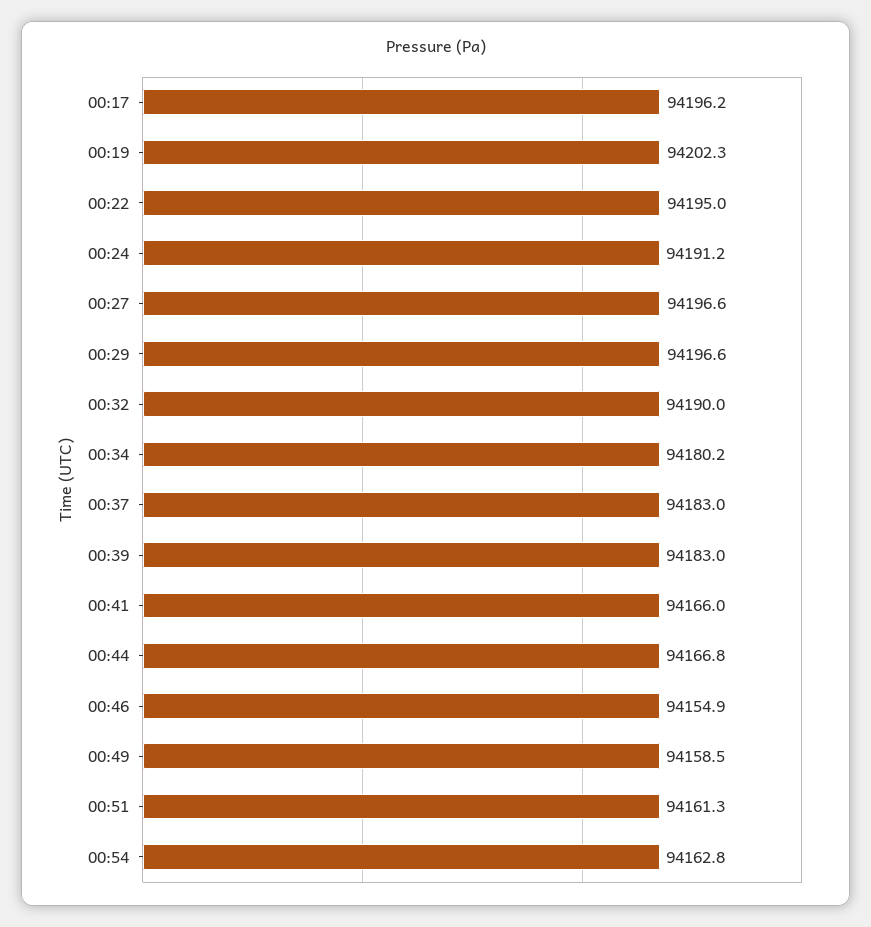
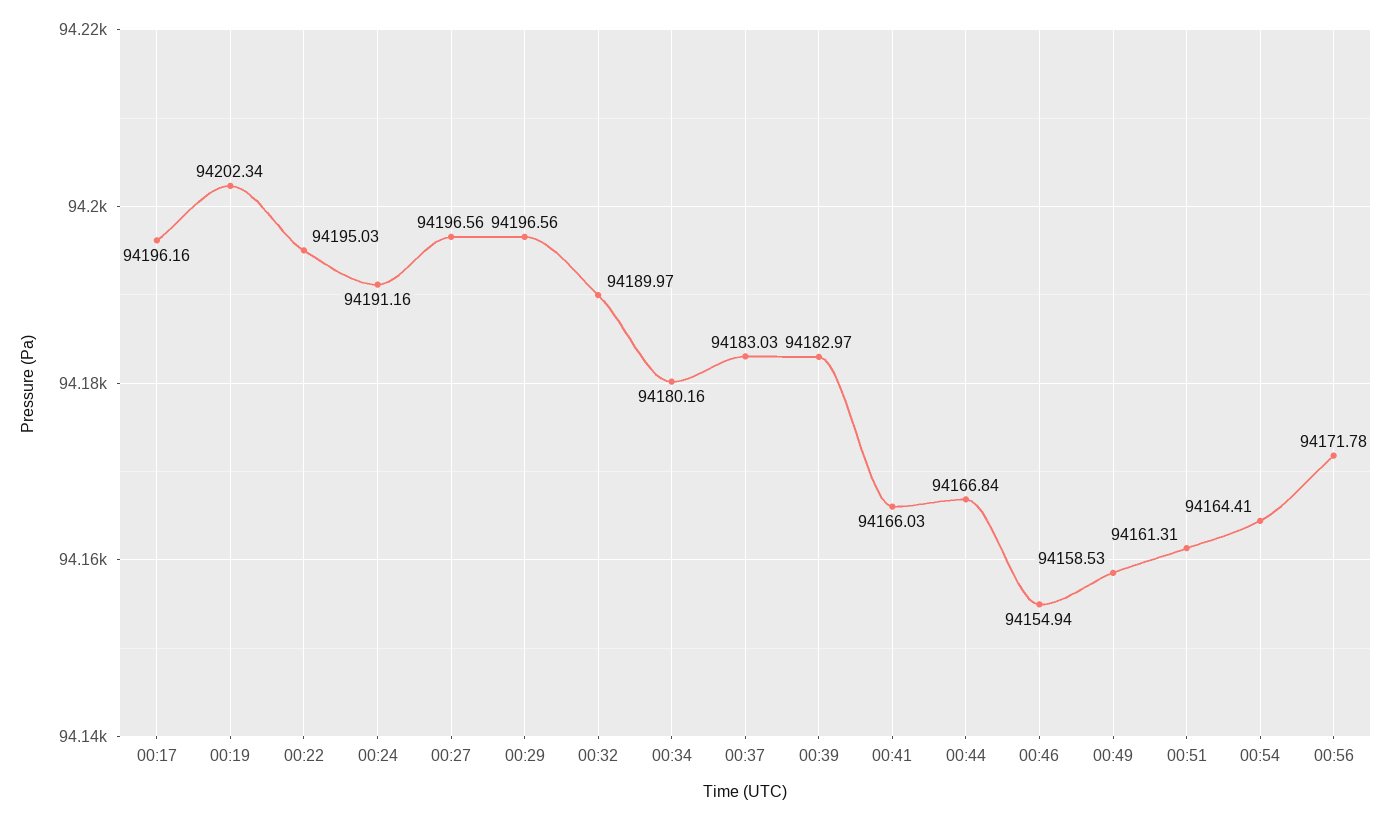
00:54: 94162.8 -> 94164.41
00:56: none -> 94171.78

